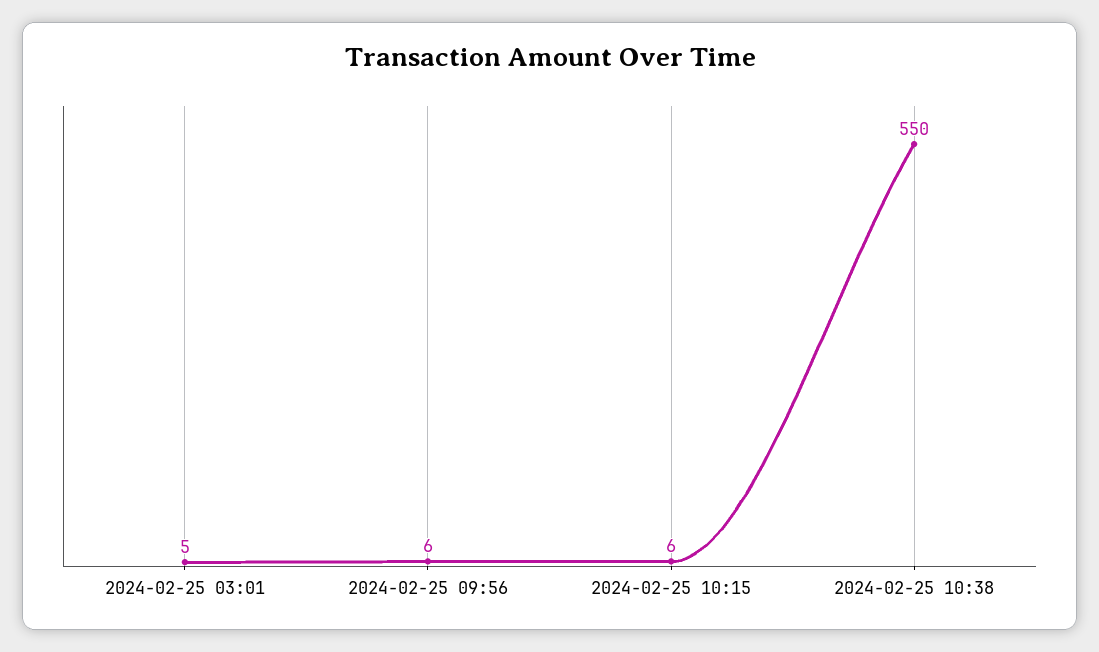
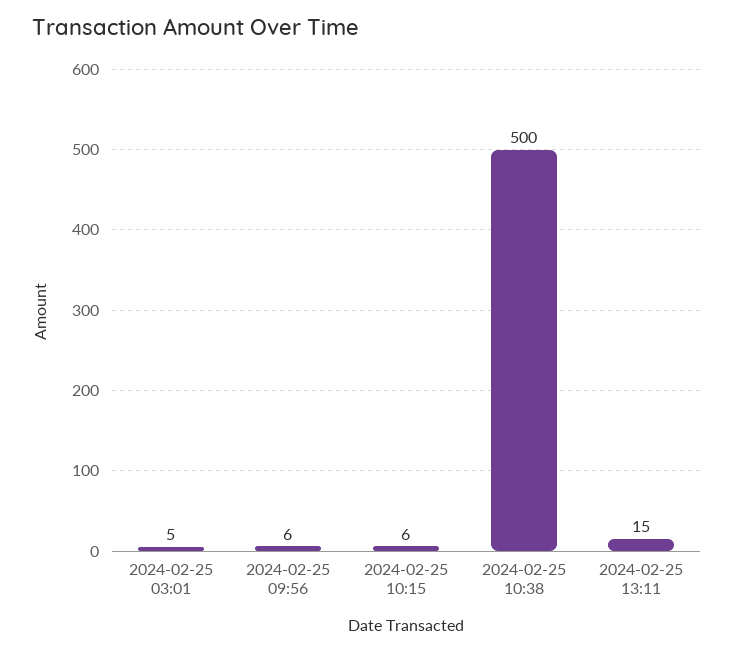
2024-02-25 10:38: 550 -> 500
2024-02-25 13:11: none -> 15

